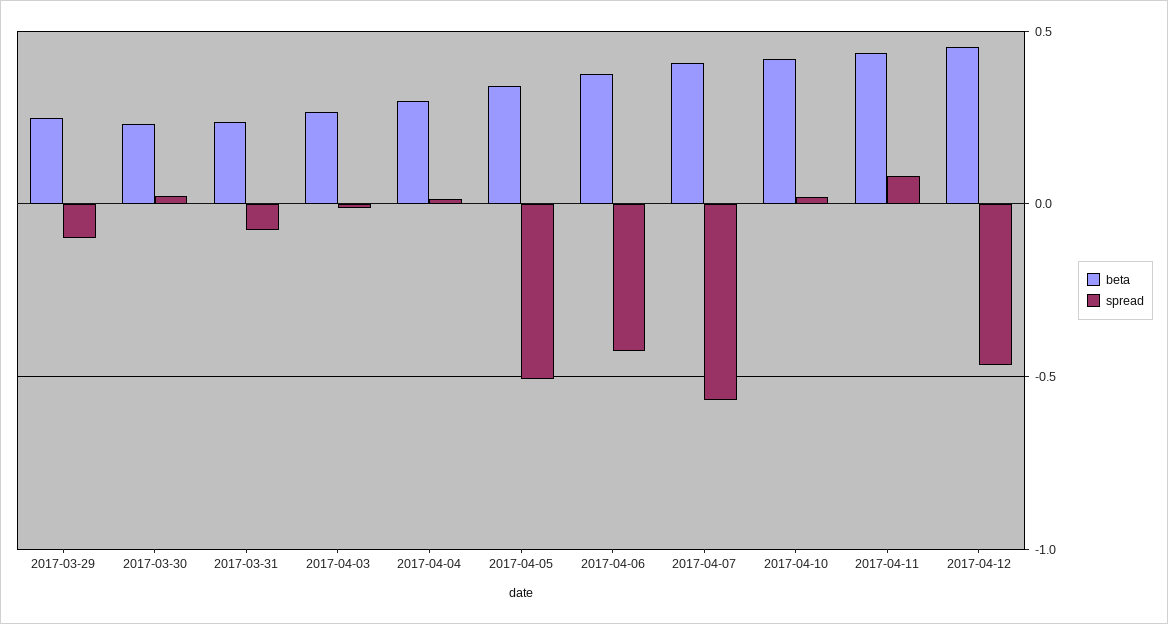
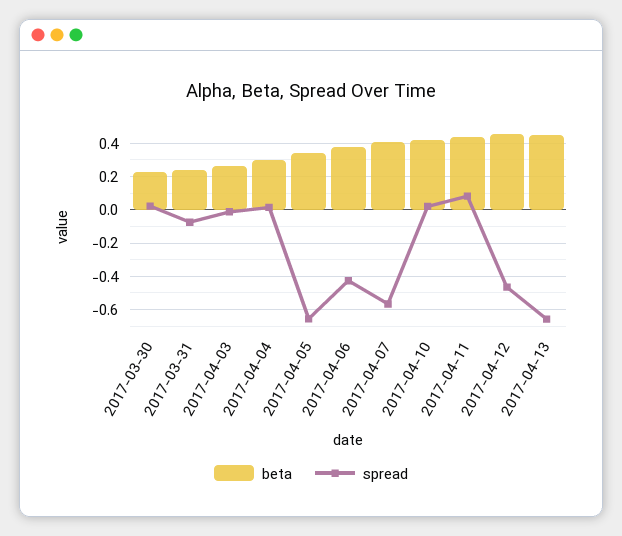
beta, 2017-03-29: 0.25 -> none
spread, 2017-03-29: -0.1 -> none
spread, 2017-04-05: -0.5 -> -0.65
beta, 2017-04-13: none -> 0.45
spread, 2017-04-13: none -> -0.65

